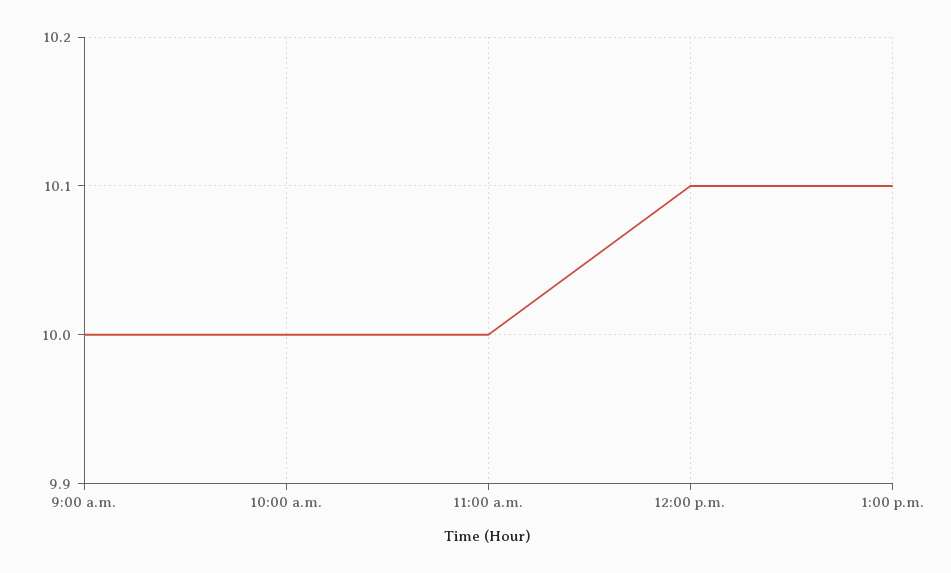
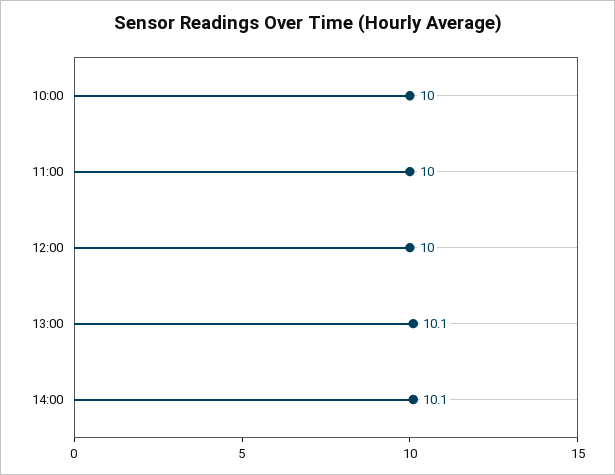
9:00 a.m.: 10 -> none
12:00 p.m.: 10.1 -> 10
14:00: none -> 10.1

